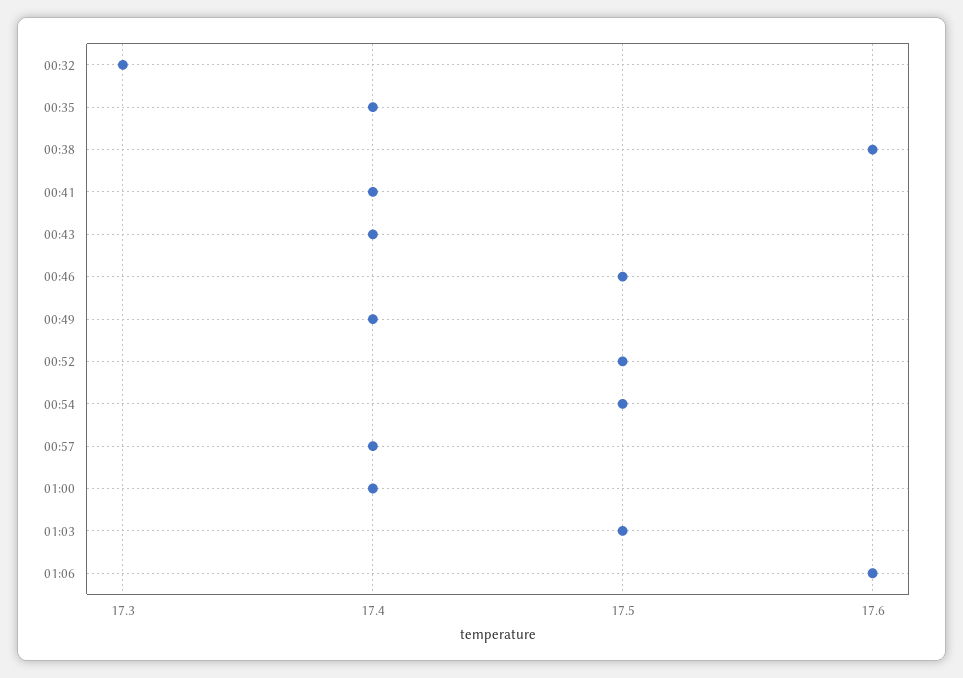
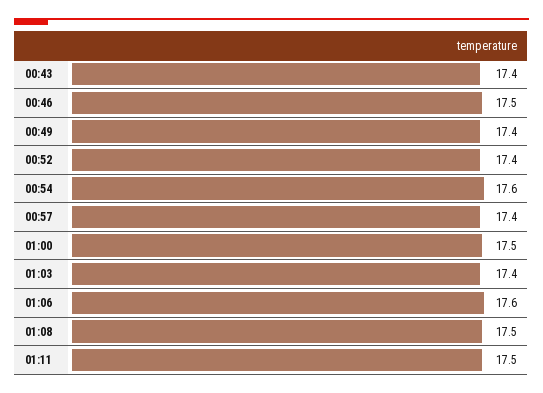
00:32: 17.3 -> none
00:35: 17.4 -> none
00:38: 17.6 -> none
00:41: 17.4 -> none
00:52: 17.5 -> 17.4
00:54: 17.5 -> 17.6
01:00: 17.4 -> 17.5
01:03: 17.5 -> 17.4
01:08: none -> 17.5
01:11: none -> 17.5

